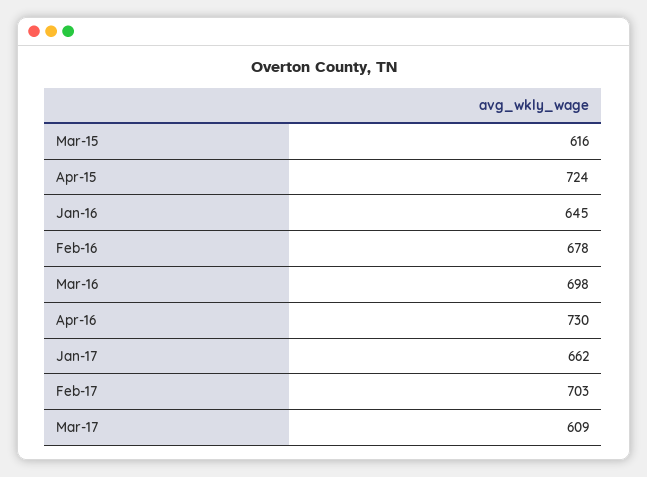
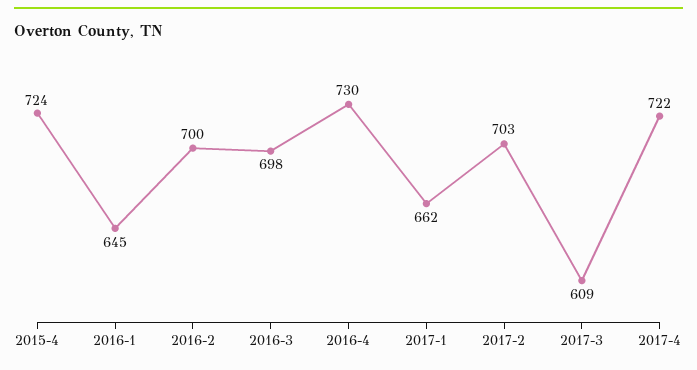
Mar-15: 616 -> none
Feb-16: 678 -> 700
2017-4: none -> 722

